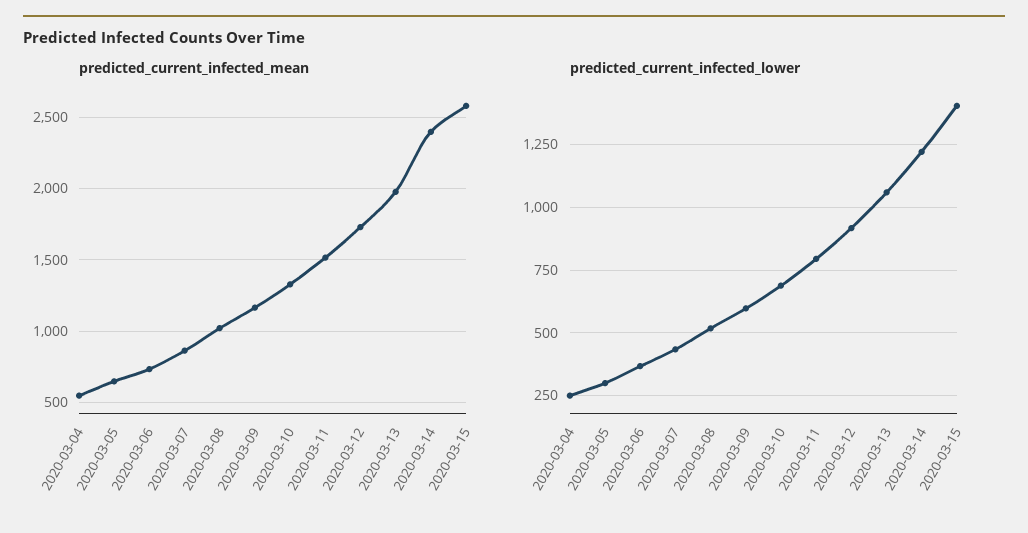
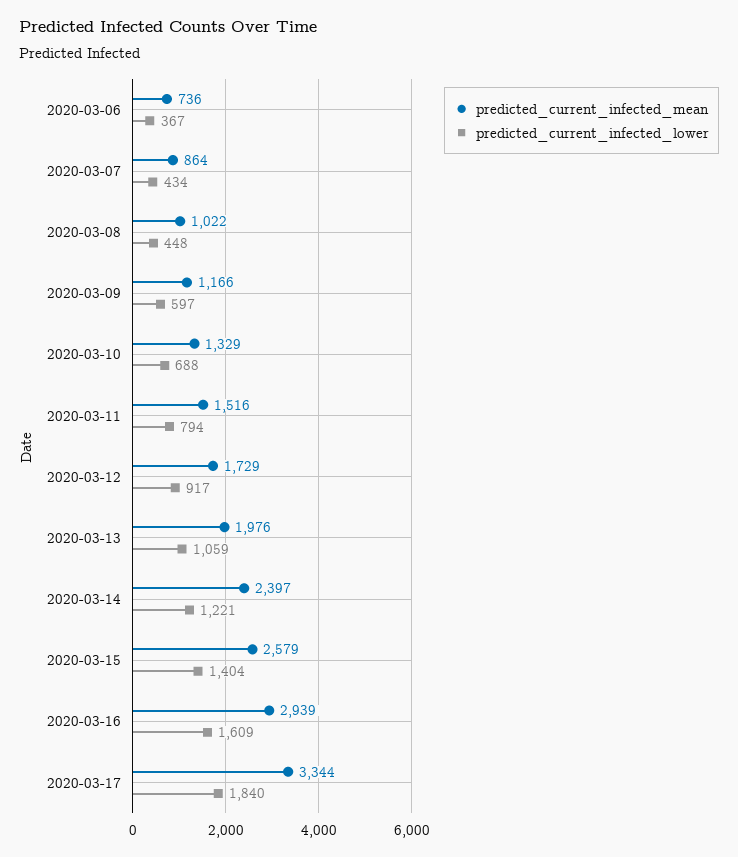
predicted_current_infected_mean, 2020-03-04: 550 -> none
predicted_current_infected_mean, 2020-03-05: 650 -> none
predicted_current_infected_lower, 2020-03-04: 250 -> none
predicted_current_infected_lower, 2020-03-05: 300 -> none
predicted_current_infected_lower, 2020-03-08: 525 -> 448
predicted_current_infected_mean, 2020-03-16: none -> 2939
predicted_current_infected_lower, 2020-03-16: none -> 1609
predicted_current_infected_mean, 2020-03-17: none -> 3344
predicted_current_infected_lower, 2020-03-17: none -> 1840

